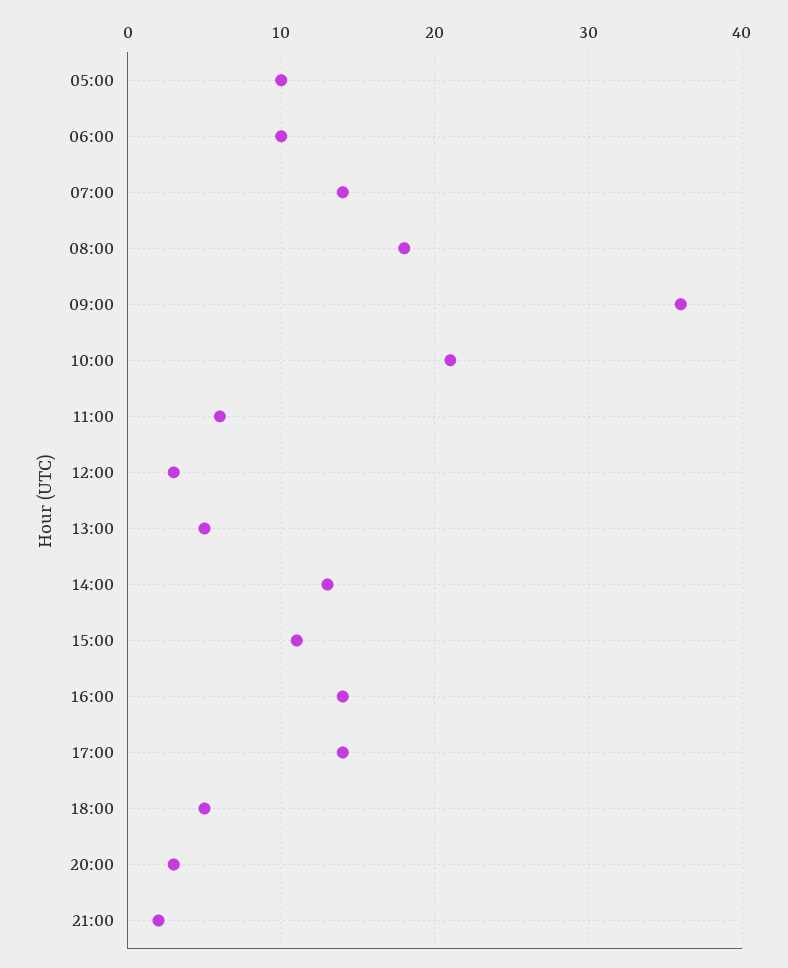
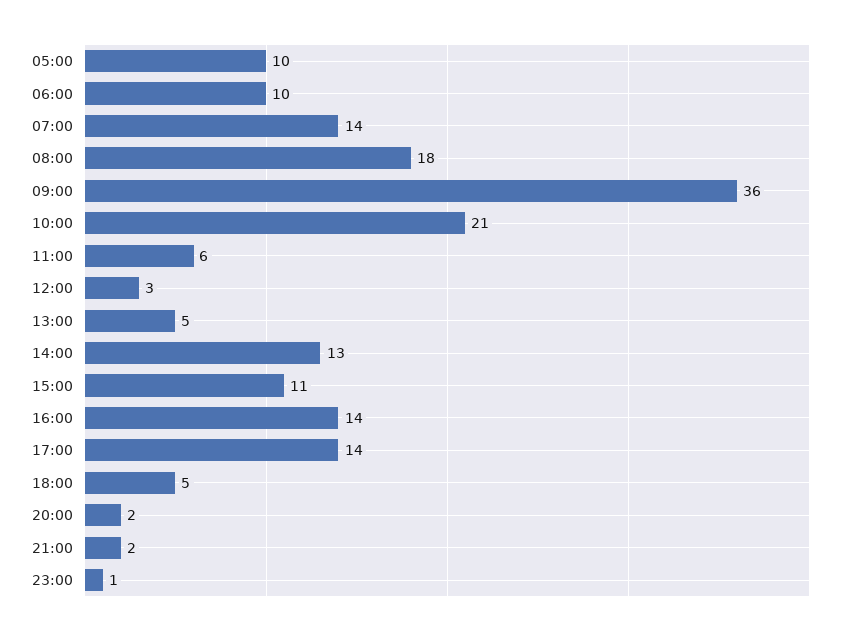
20:00: 3 -> 2
23:00: none -> 1

